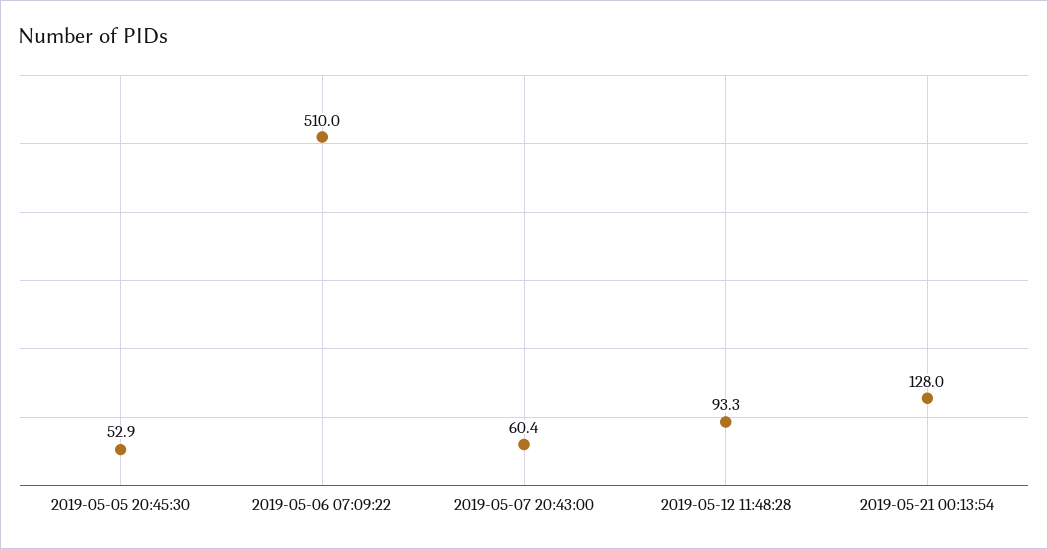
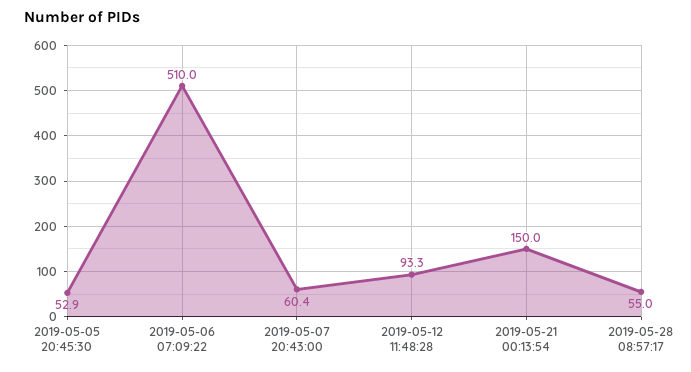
2019-05-21 00:13:54: 128 -> 150
2019-05-28 08:57:17: none -> 55

